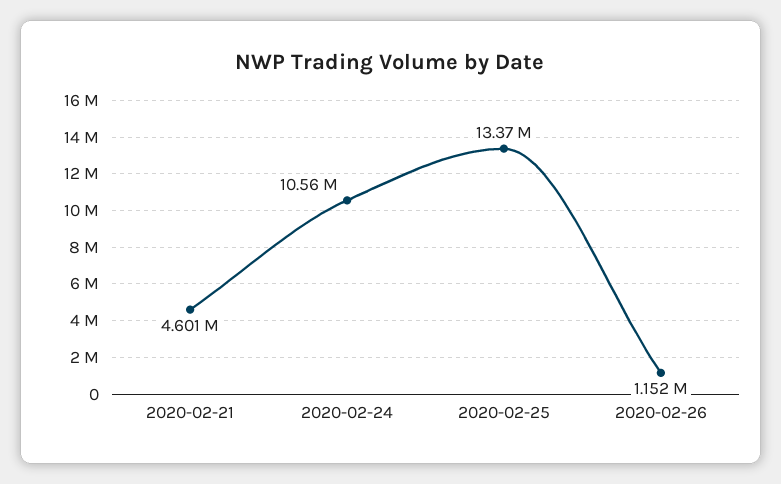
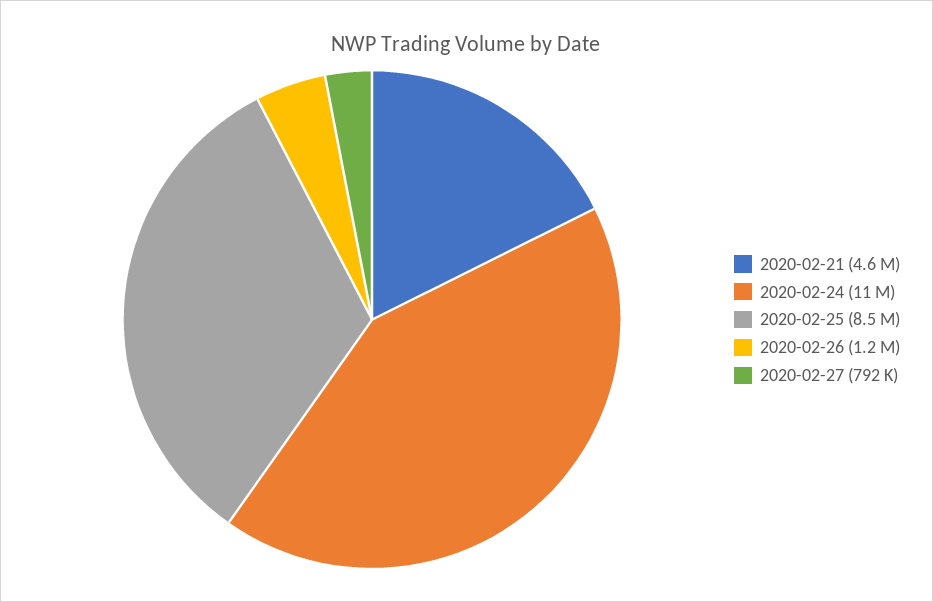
2020-02-25: 13370000 -> 8500000
2020-02-27: none -> 792000

